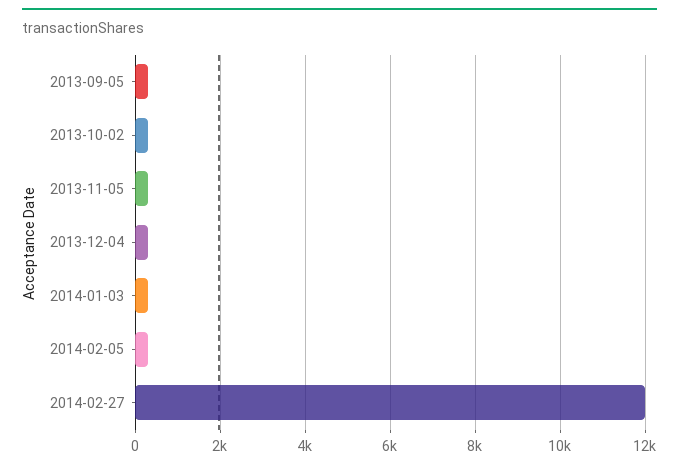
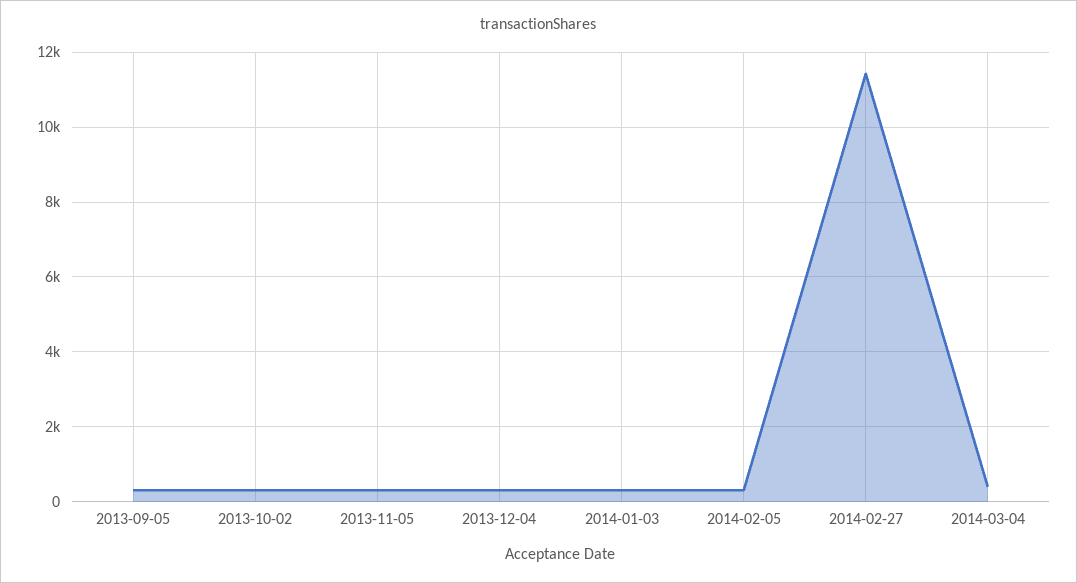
2014-02-27: 12000 -> 11400
2014-03-04: none -> 400

